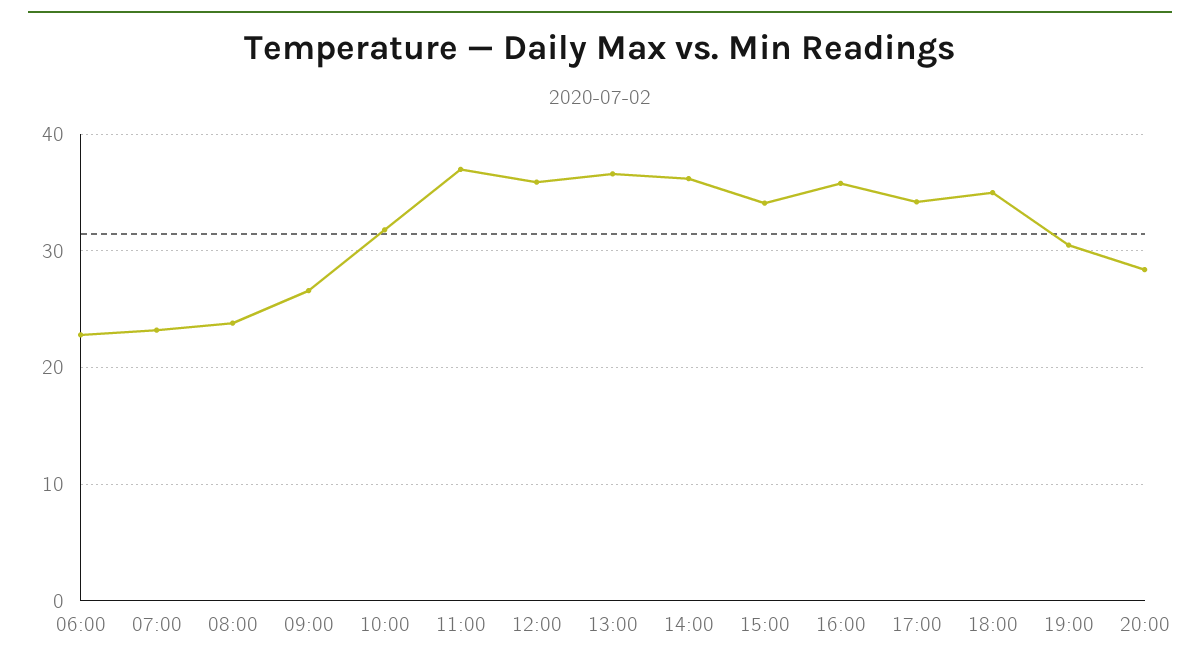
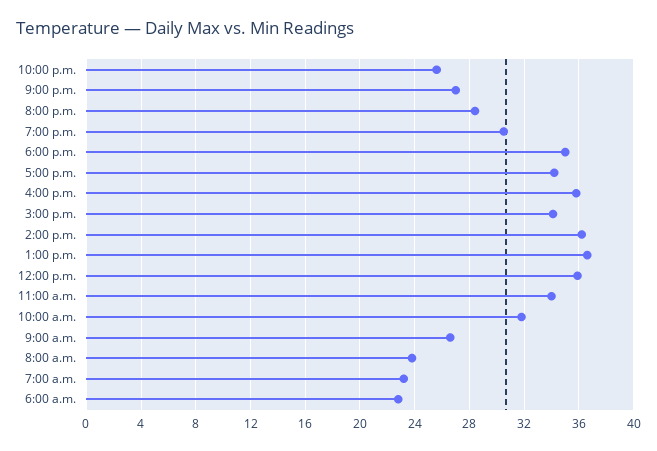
11:00: 37 -> 34
10:00 p.m.: none -> 25.5
9:00 p.m.: none -> 27

